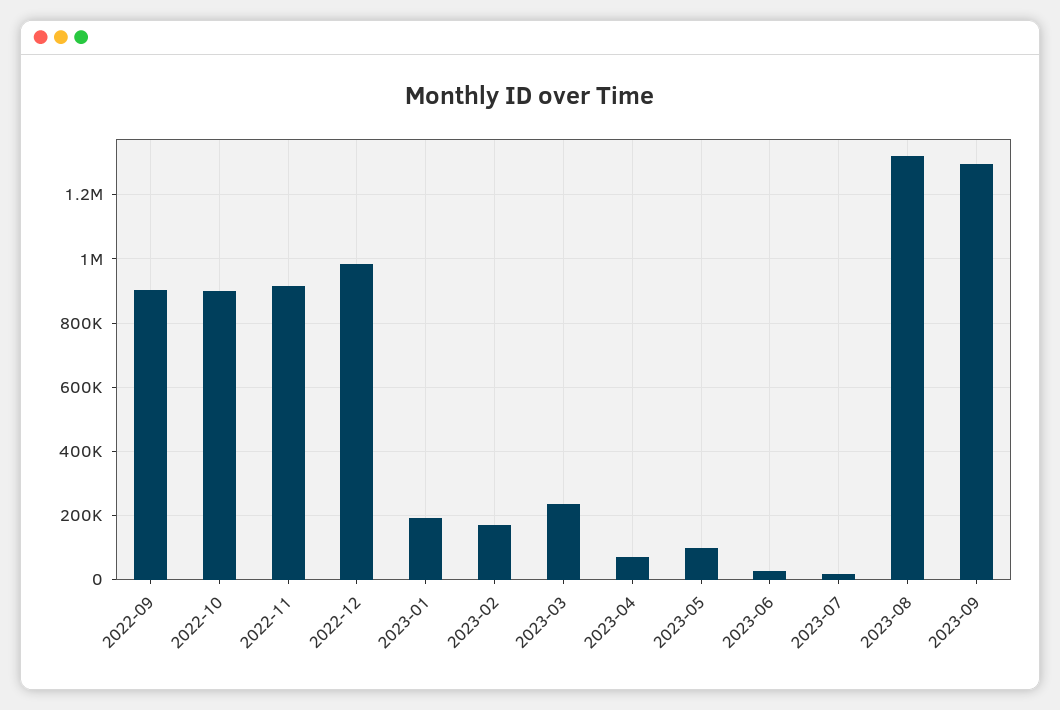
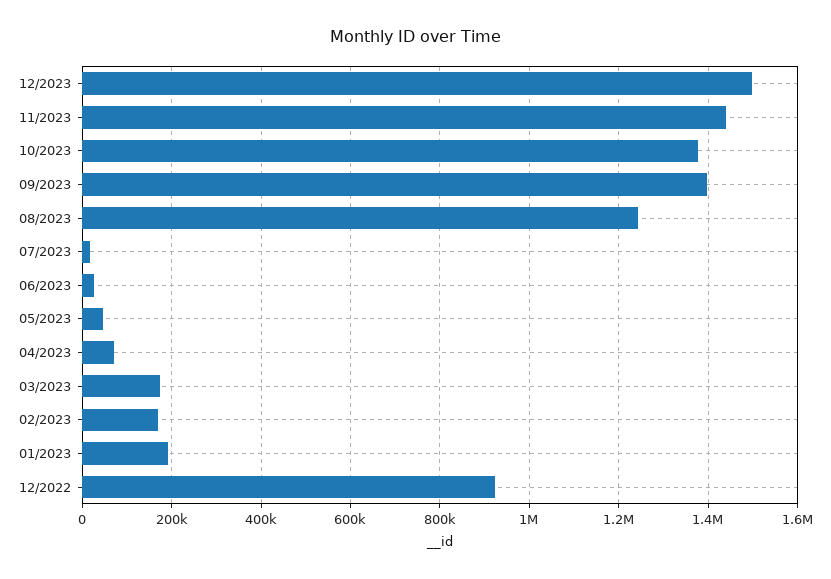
2022-09: 900000 -> none
2022-10: 900000 -> none
2022-11: 920000 -> none
2022-12: 980000 -> 920000
2023-03: 240000 -> 180000
2023-05: 100000 -> 40000
2023-08: 1320000 -> 1240000
2023-09: 1300000 -> 1400000
12/2023: none -> 1500000
11/2023: none -> 1440000
10/2023: none -> 1380000

